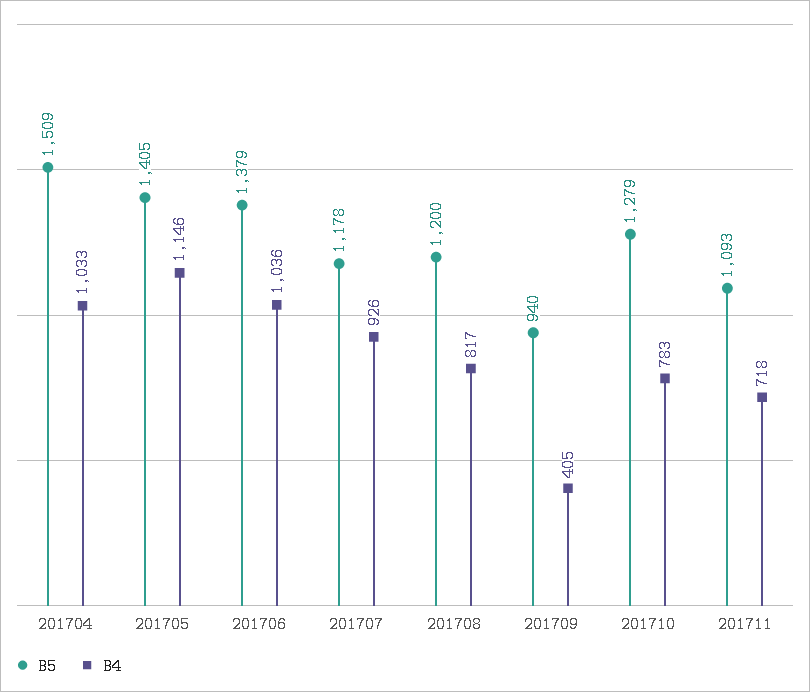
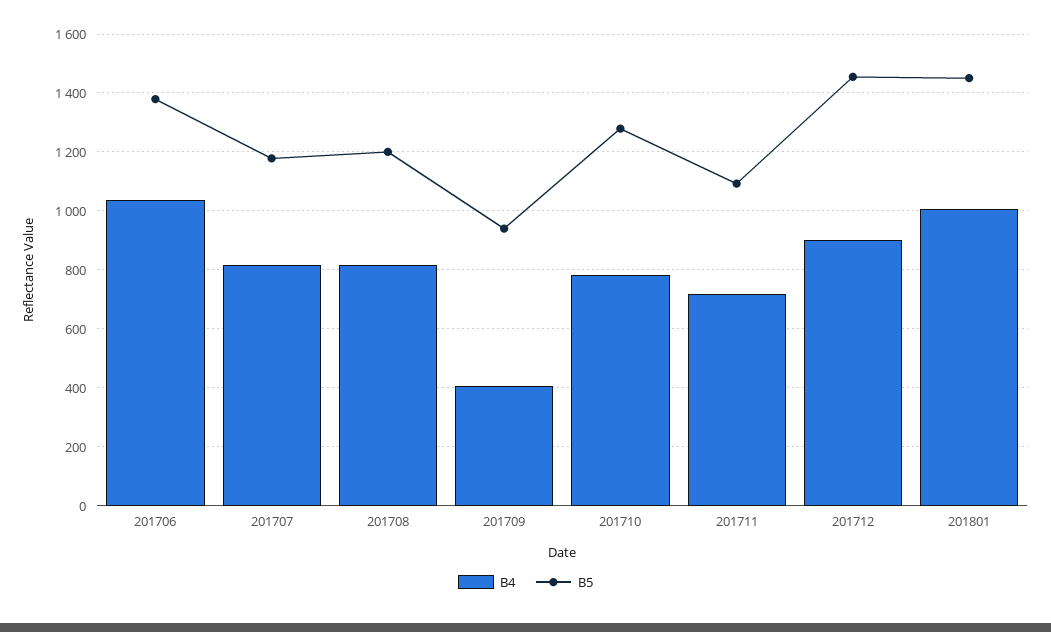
B5, 201704: 1509 -> none
B4, 201704: 1033 -> none
B5, 201705: 1405 -> none
B4, 201705: 1146 -> none
B4, 201707: 926 -> 825
B4, 201712: none -> 900
B5, 201712: none -> 1450
B4, 201801: none -> 1000
B5, 201801: none -> 1450

